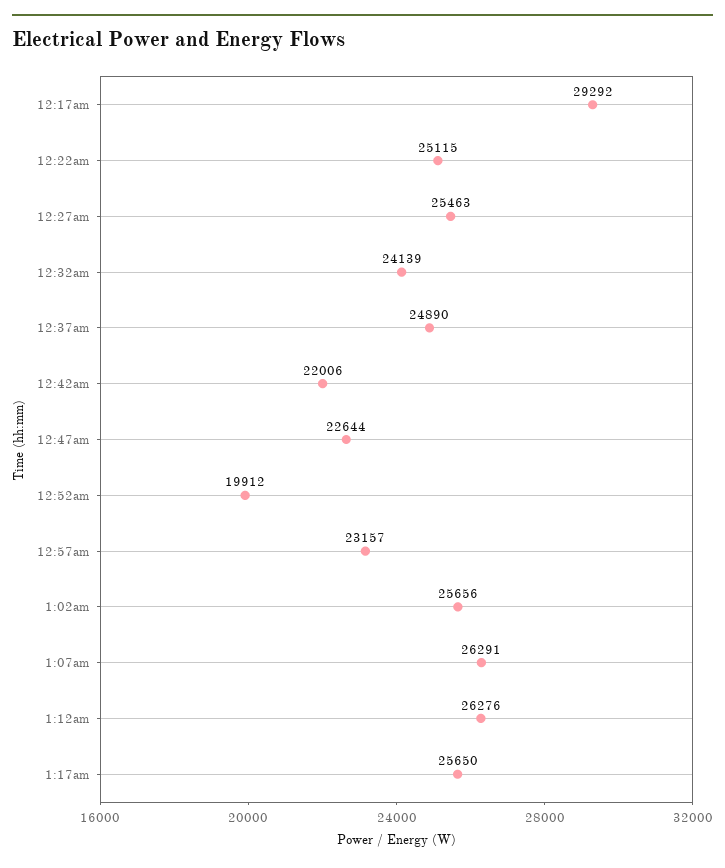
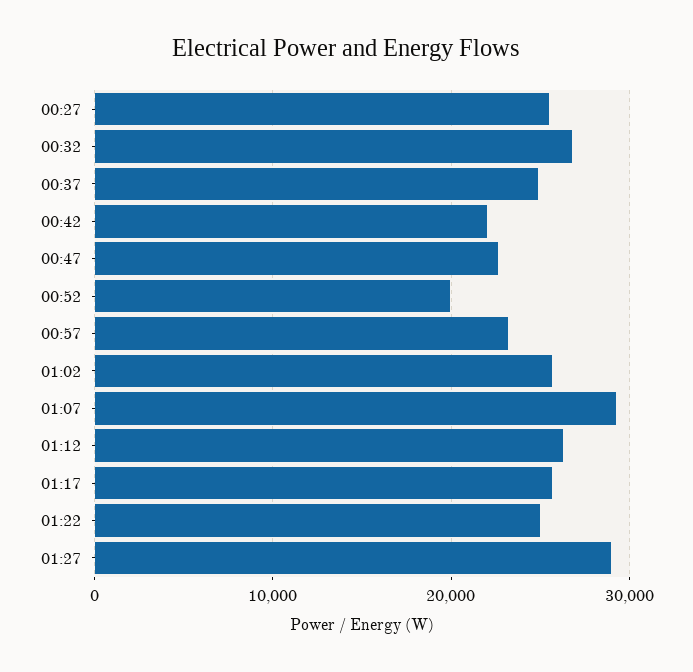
12:17am: 29292 -> none
12:22am: 25115 -> none
12:32am: 24139 -> 27000
1:07am: 26291 -> 29000
01:22: none -> 25000
01:27: none -> 29000

